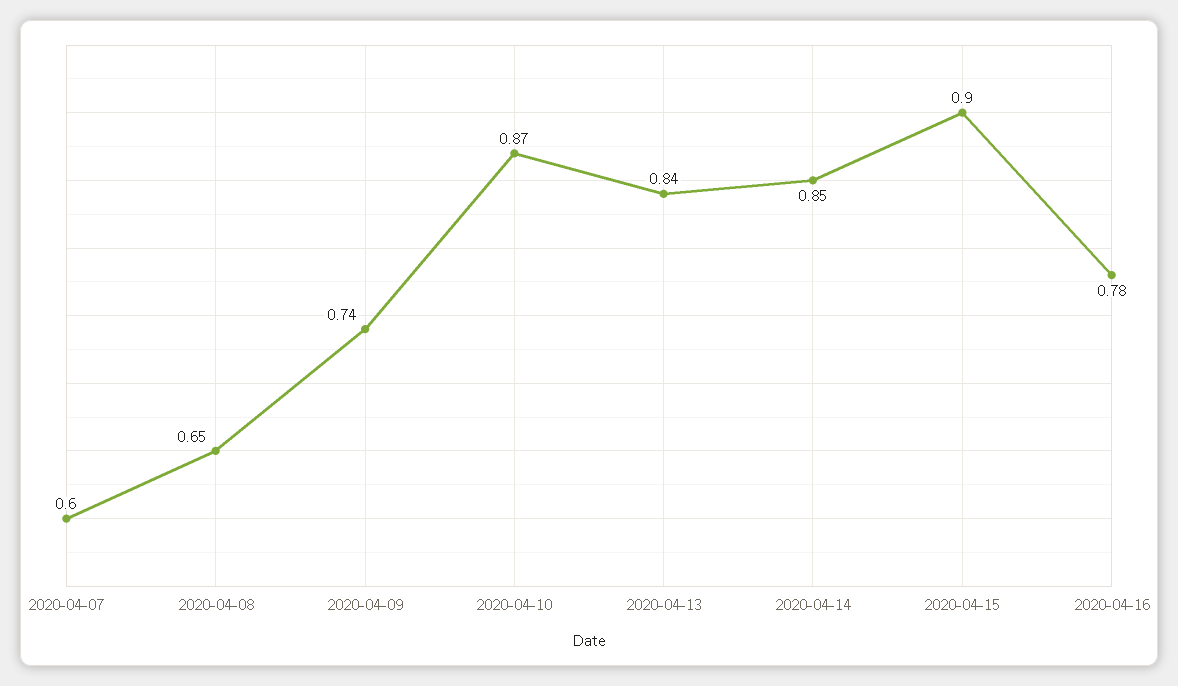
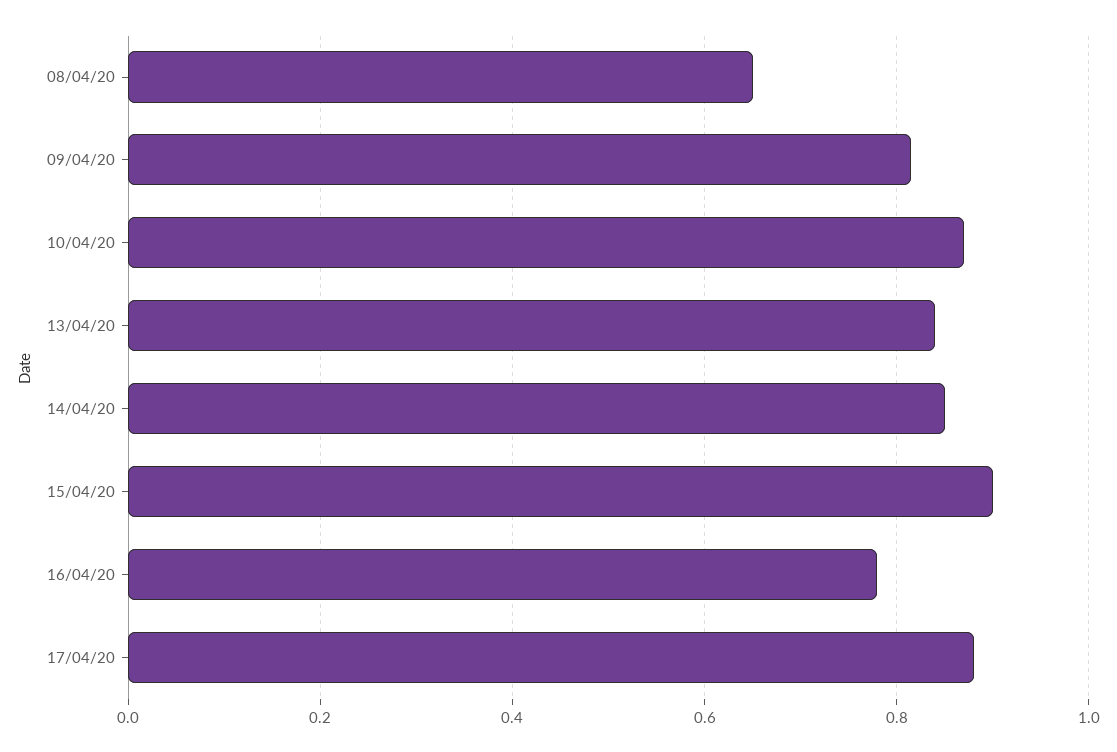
2020-04-07: 0.6 -> none
2020-04-09: 0.74 -> 0.82
17/04/20: none -> 0.88

